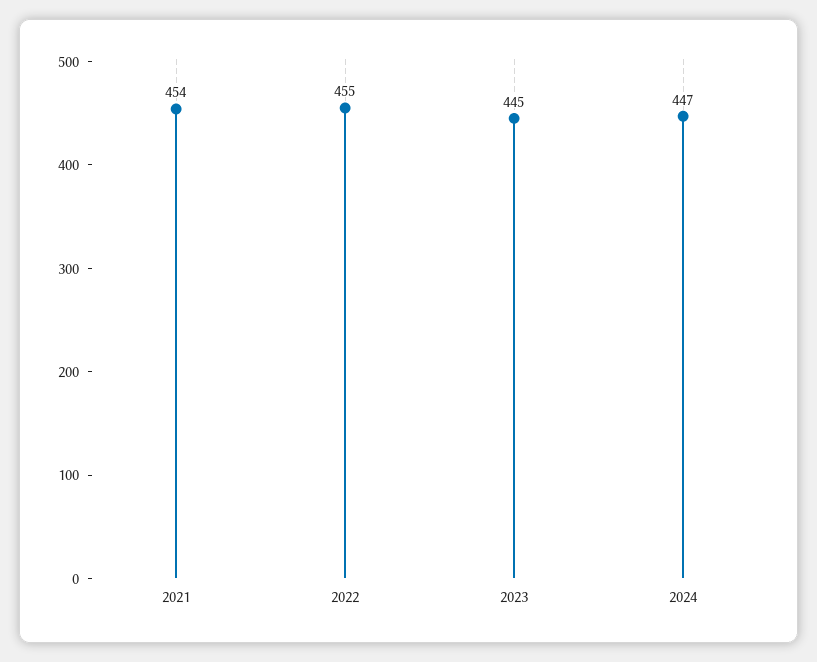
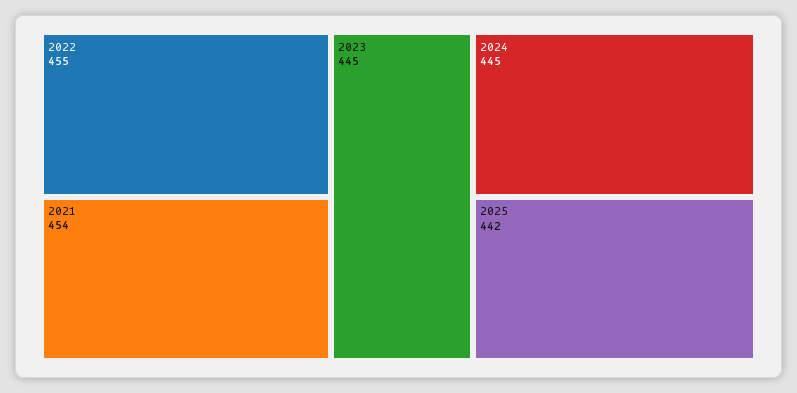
2024: 447 -> 445
2025: none -> 442

